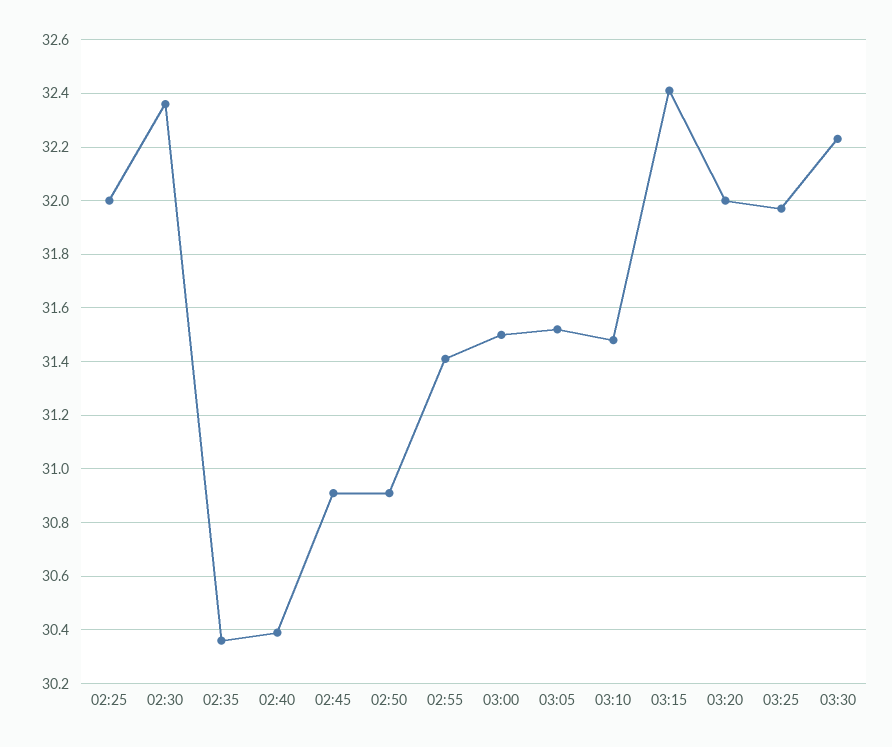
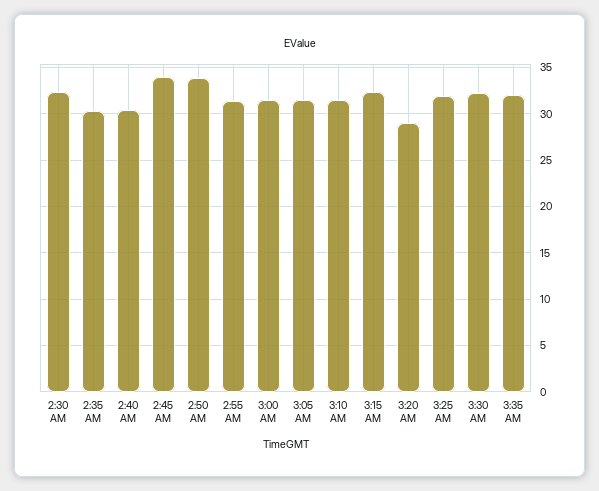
02:25: 32 -> none
02:45: 30.9 -> 34
02:50: 30.9 -> 34
03:20: 32 -> 29
3:35 AM: none -> 32

